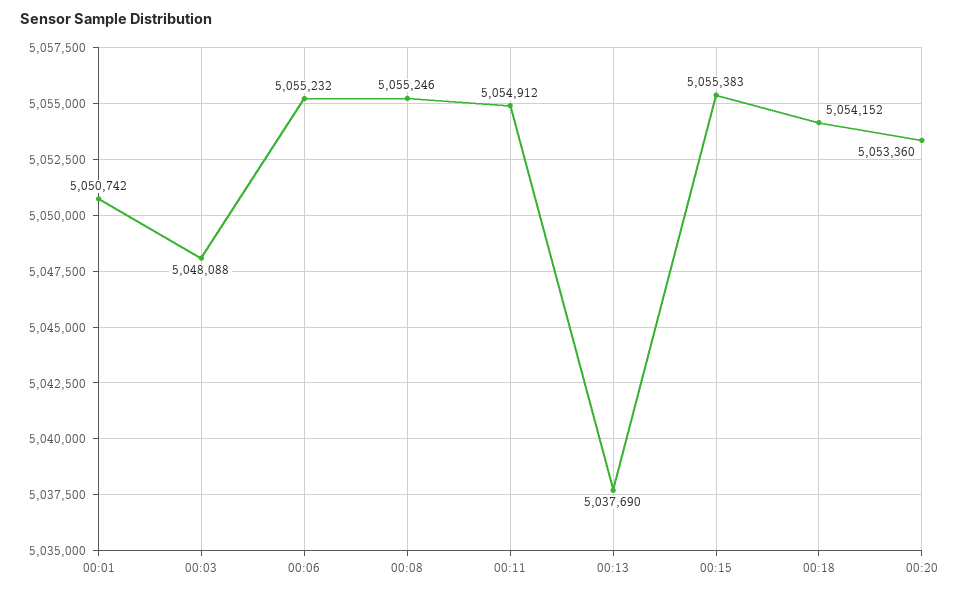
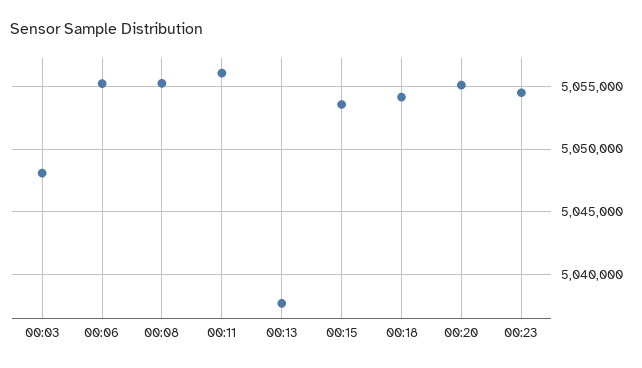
00:01: 5050742 -> none
00:11: 5054912 -> 5056000
00:15: 5055383 -> 5053500
00:20: 5053360 -> 5055000
00:23: none -> 5054500

